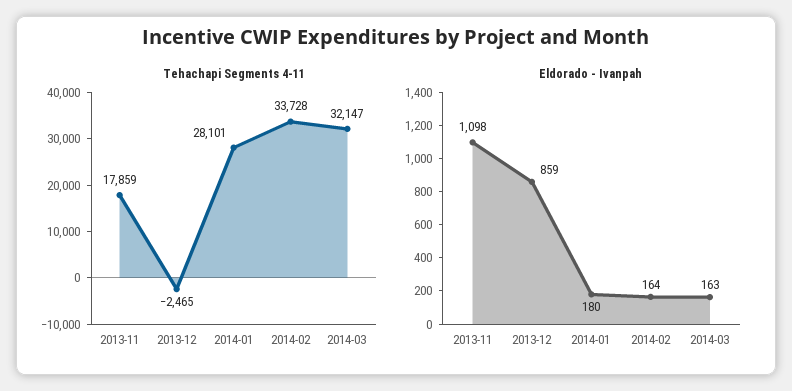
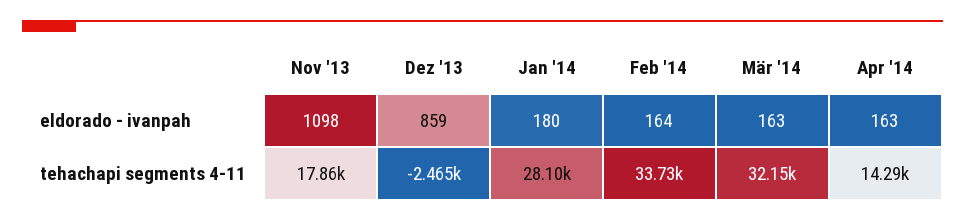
Eldorado - Ivanpah, Apr '14: none -> 163
Tehachapi Segments 4-11, Apr '14: none -> 14290

